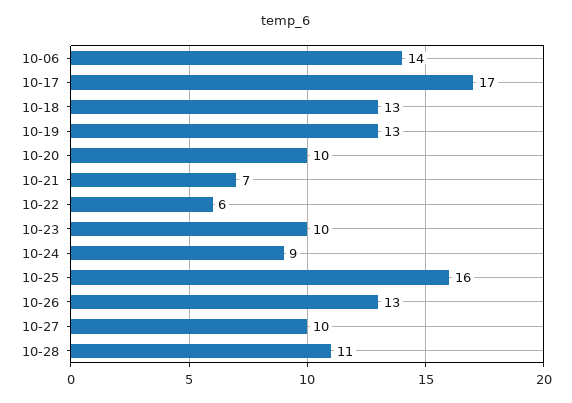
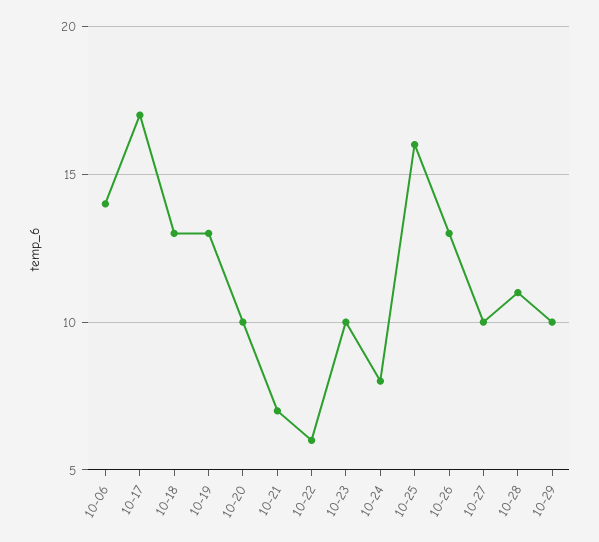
10-24: 9 -> 8
10-29: none -> 10

